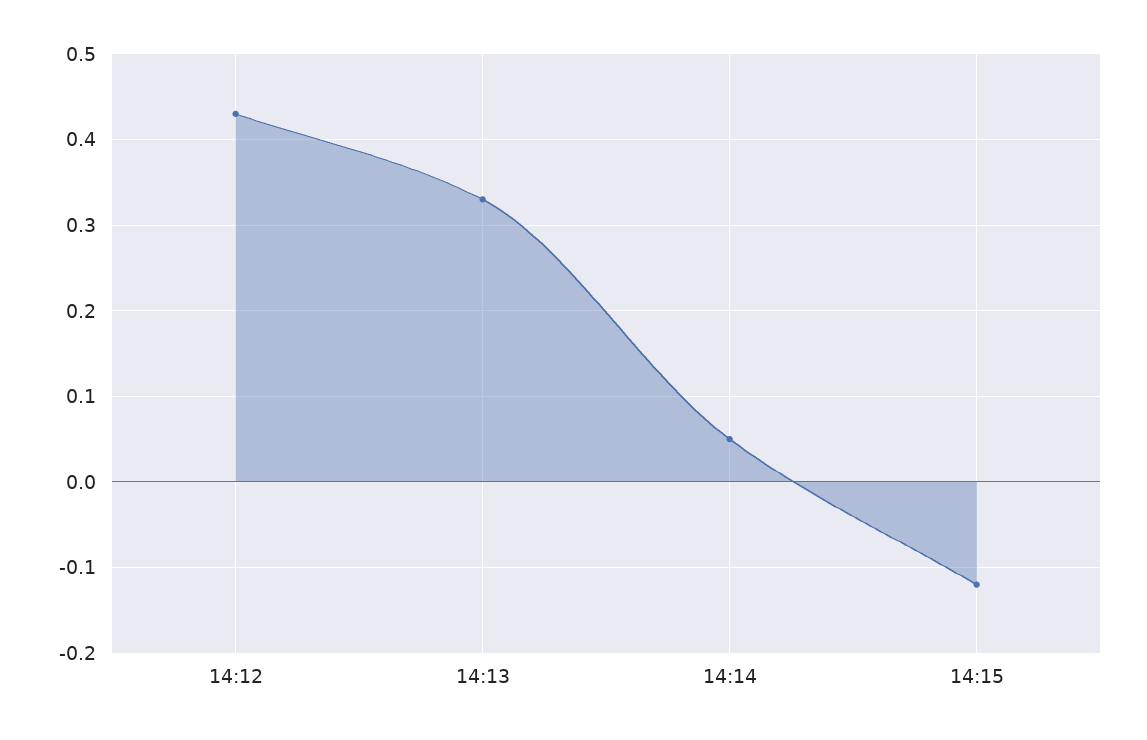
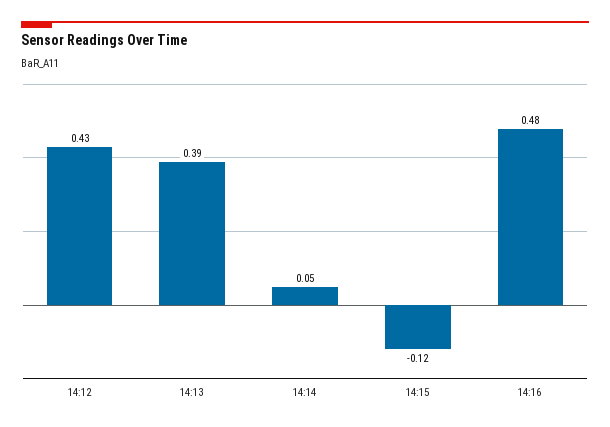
14:13: 0.33 -> 0.39
14:16: none -> 0.48

